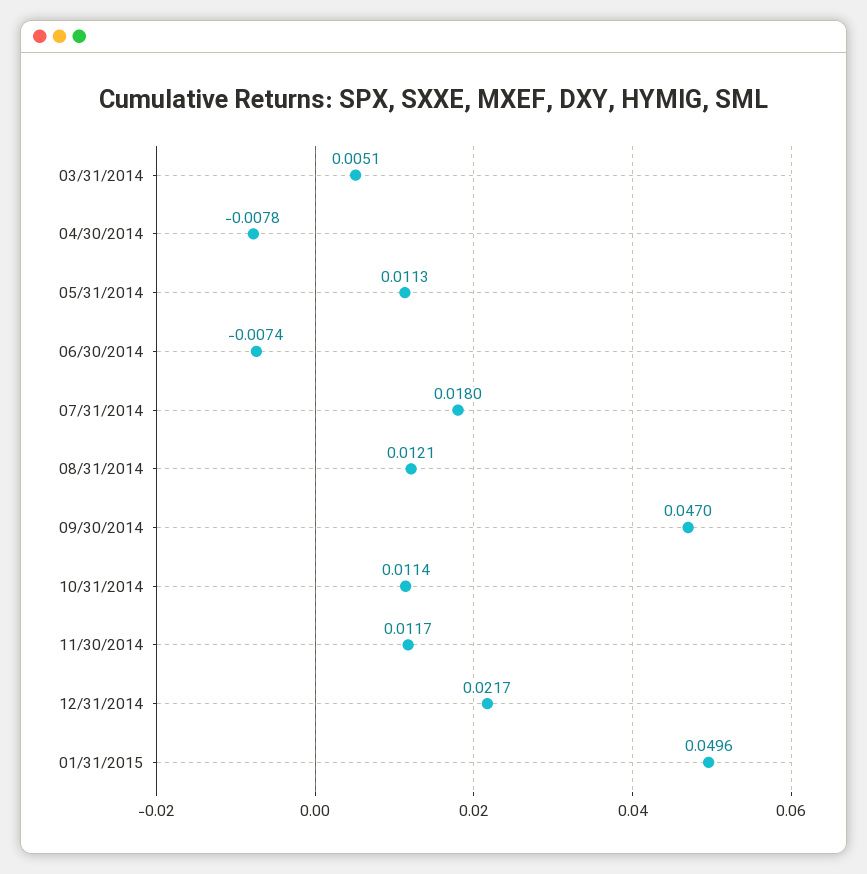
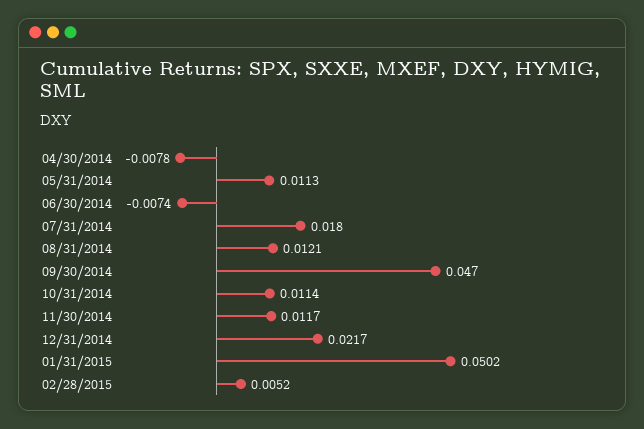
03/31/2014: 0.0051 -> none
01/31/2015: 0.0496 -> 0.0502
02/28/2015: none -> 0.0052

